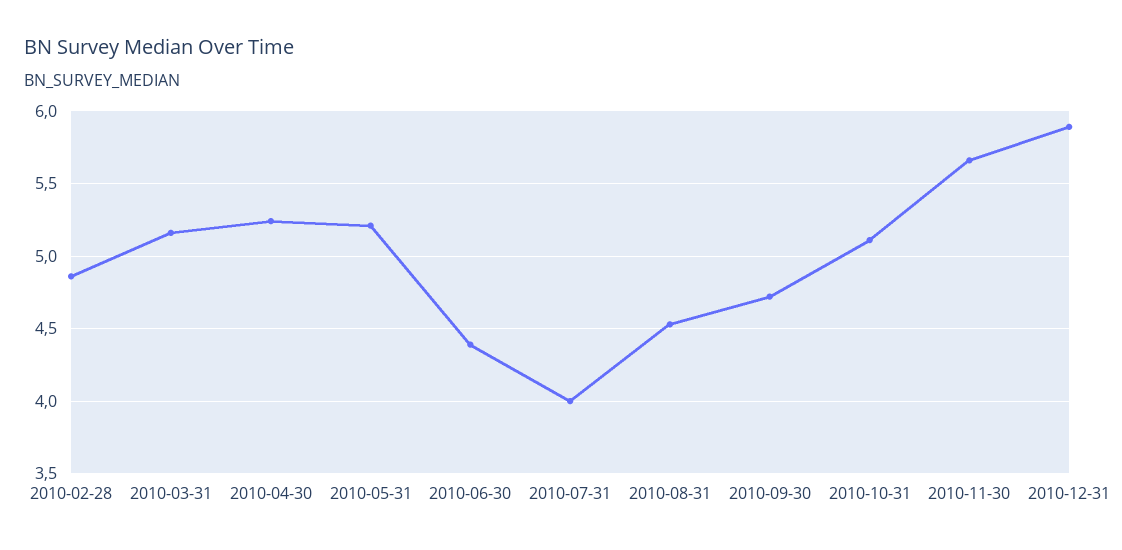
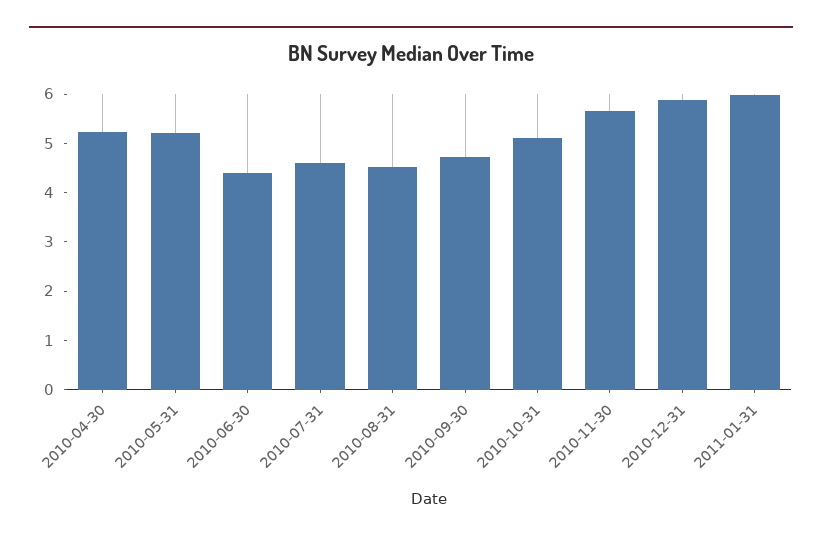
2010-02-28: 4.85 -> none
2010-03-31: 5.15 -> none
2010-07-31: 4 -> 4.6
2011-01-31: none -> 6

